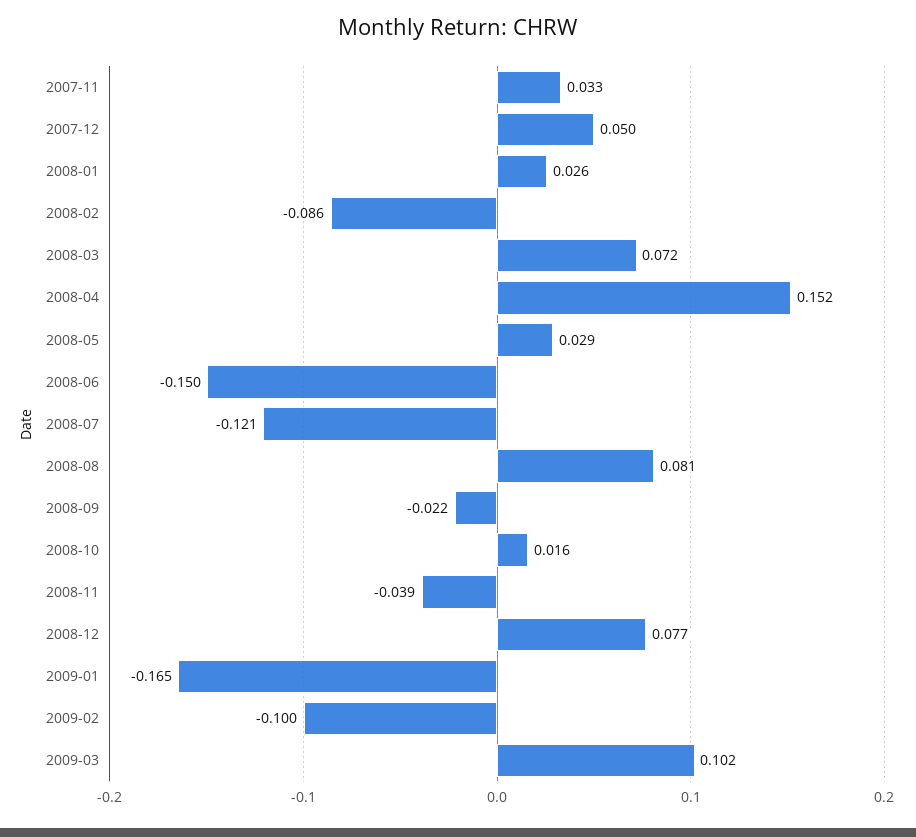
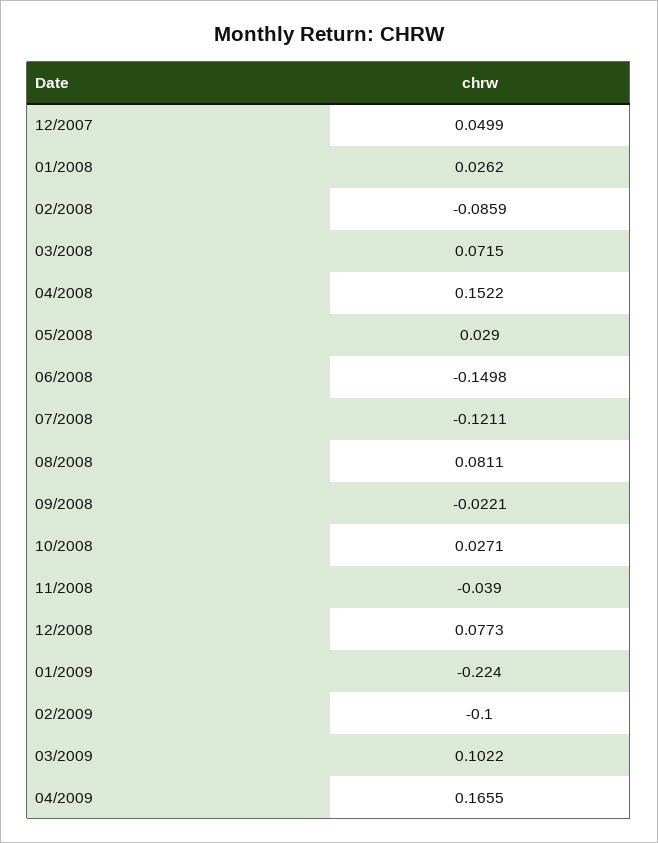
2007-11: 0.033 -> none
2008-10: 0.016 -> 0.0271
2009-01: -0.165 -> -0.224
04/2009: none -> 0.1655

